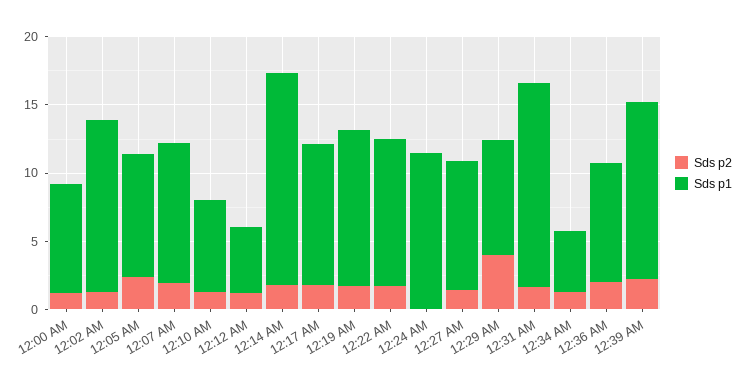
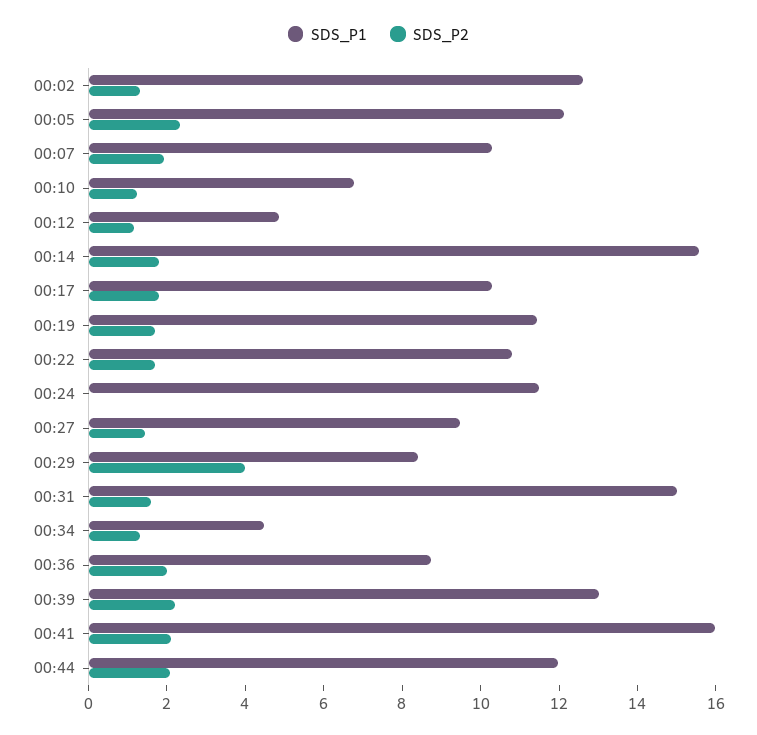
Sds p2, 12:00 AM: 1 -> none
Sds p1, 12:00 AM: 8 -> none
Sds p1, 12:05 AM: 9 -> 12
Sds p1, 00:41: none -> 16
Sds p2, 00:41: none -> 2
Sds p1, 00:44: none -> 12
Sds p2, 00:44: none -> 2

